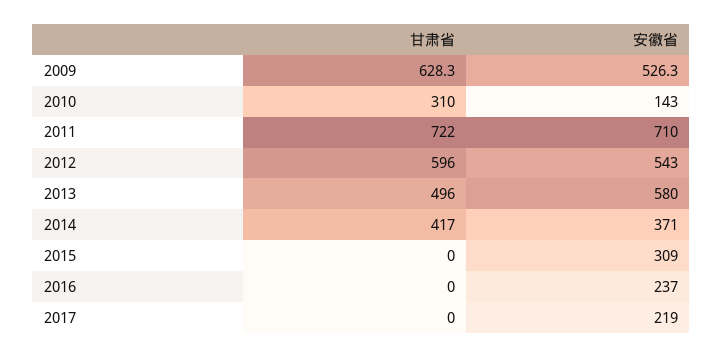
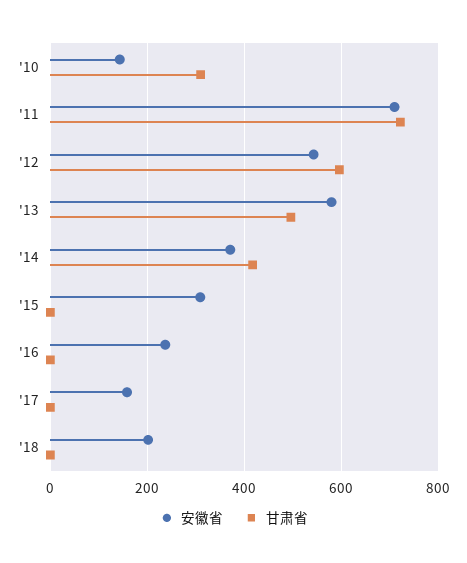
甘肃省, 2009: 628.3 -> none
安徽省, 2009: 526.3 -> none
安徽省, 2017: 219 -> 160
安徽省, '18: none -> 200
甘肃省, '18: none -> 0

